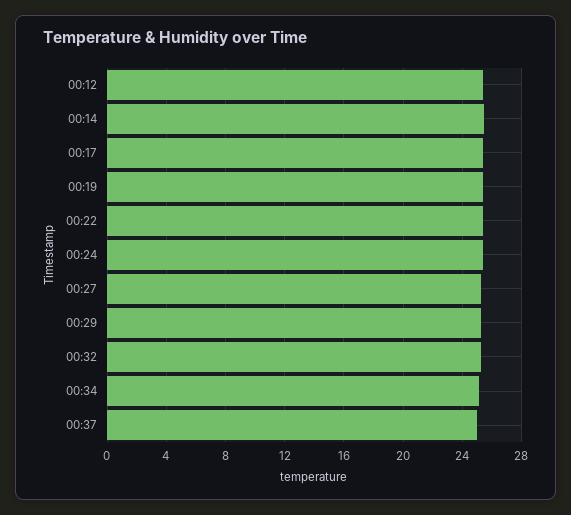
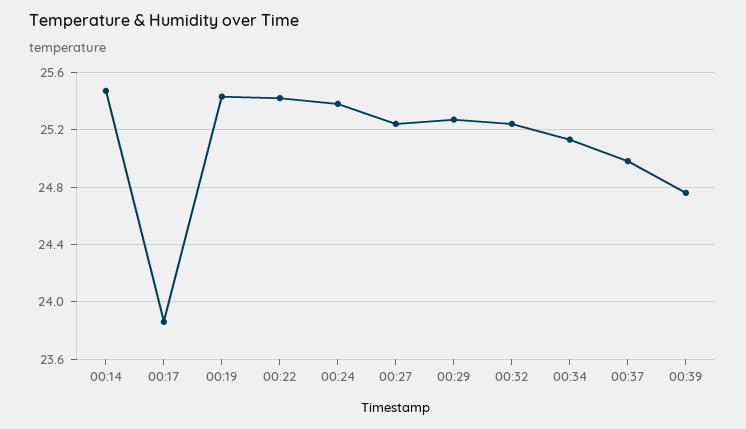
00:12: 25.5 -> none
00:17: 25.5 -> 23.85
00:39: none -> 24.75

